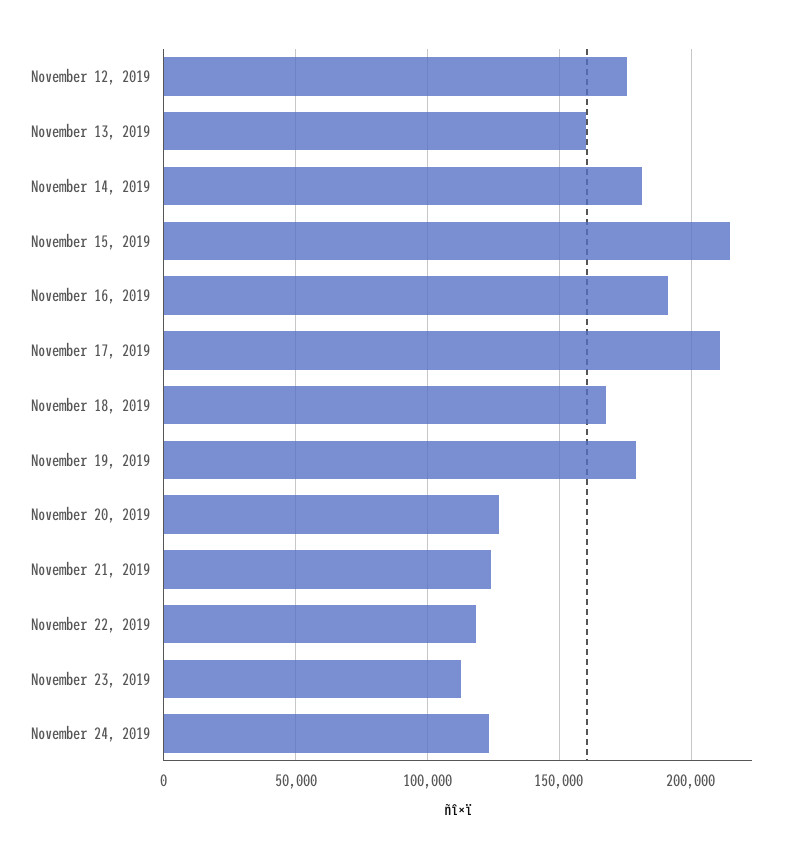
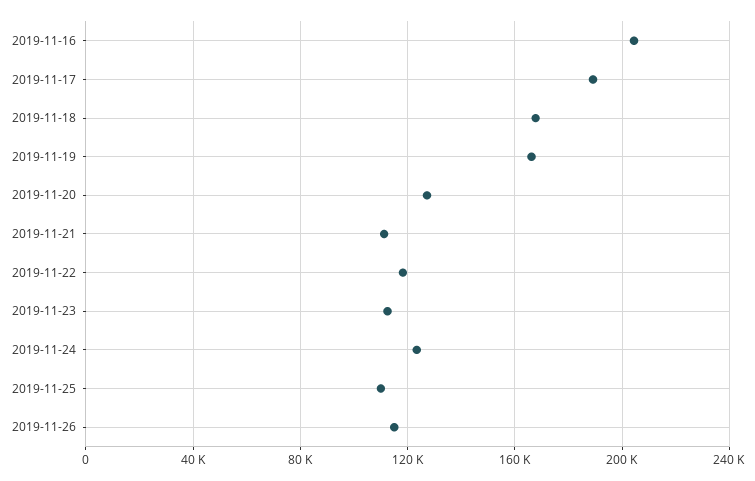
November 12, 2019: 175000 -> none
November 13, 2019: 160000 -> none
November 14, 2019: 180000 -> none
November 15, 2019: 215000 -> none
November 16, 2019: 190000 -> 205000
November 17, 2019: 210000 -> 190000
November 19, 2019: 180000 -> 165000
November 21, 2019: 125000 -> 110000
2019-11-25: none -> 110000
2019-11-26: none -> 115000

